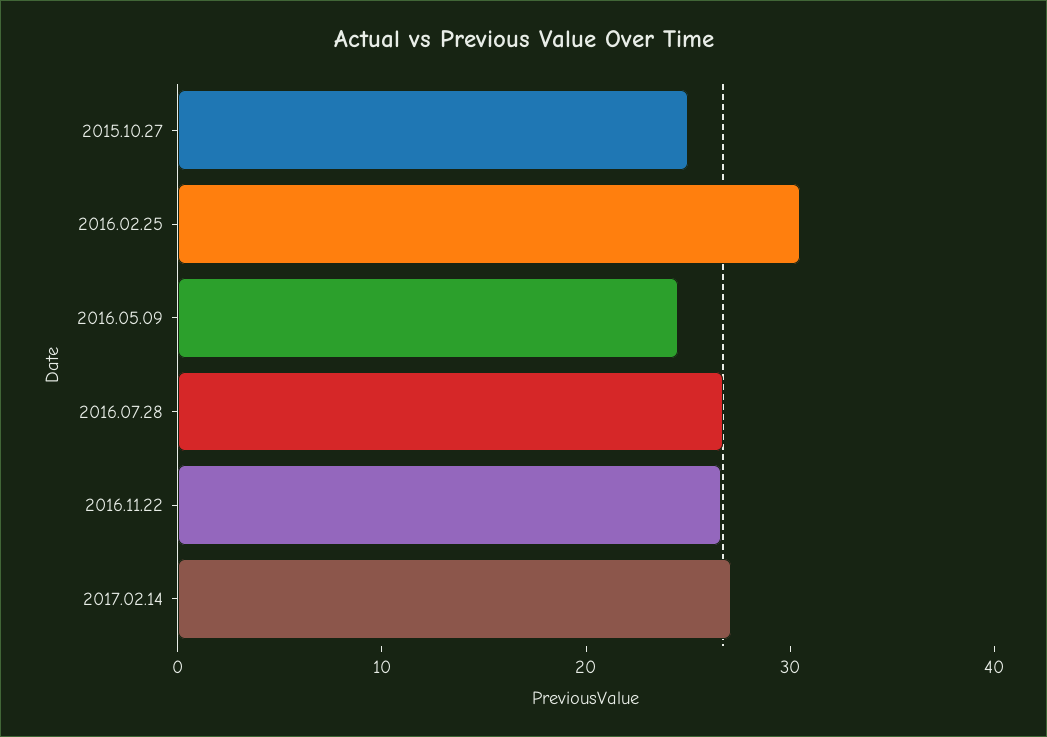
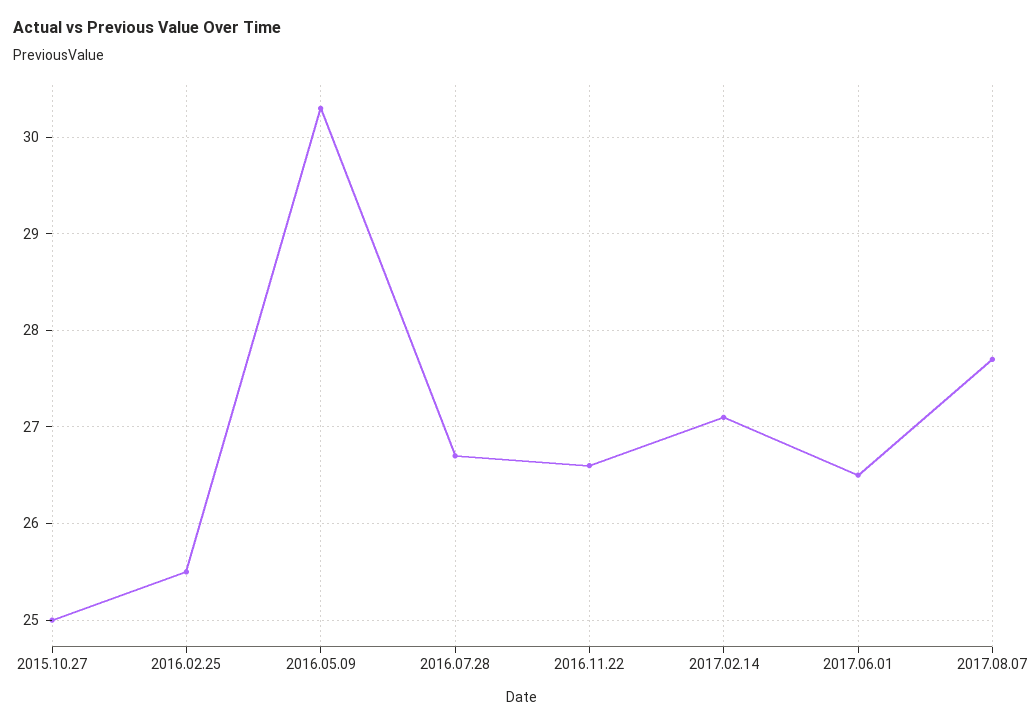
2016.02.25: 30 -> 25.5
2016.05.09: 24 -> 30.3
2017.06.01: none -> 26.5
2017.08.07: none -> 27.7

